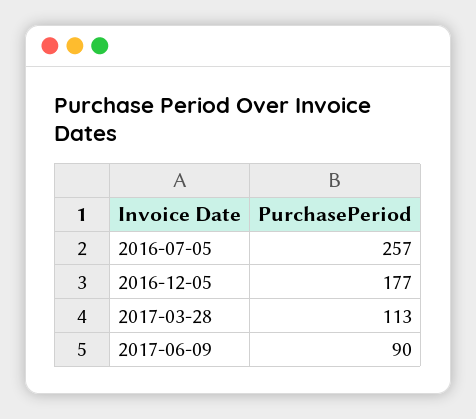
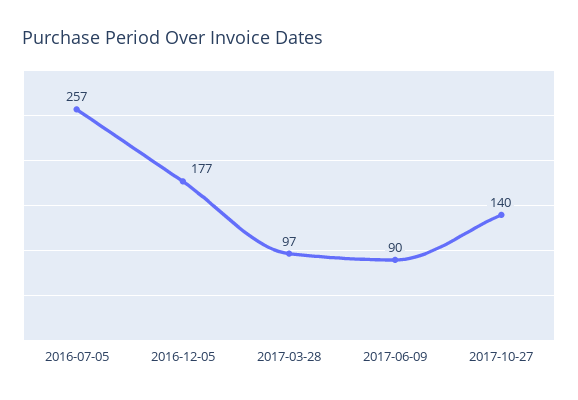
2017-03-28: 113 -> 97
2017-10-27: none -> 140

